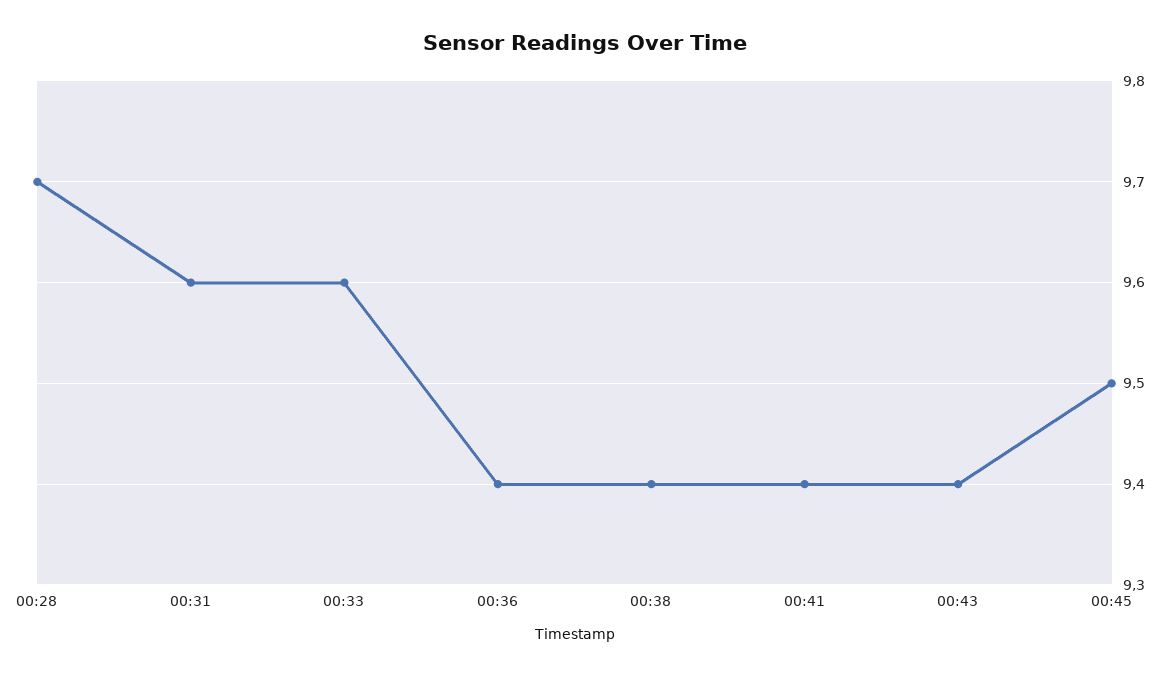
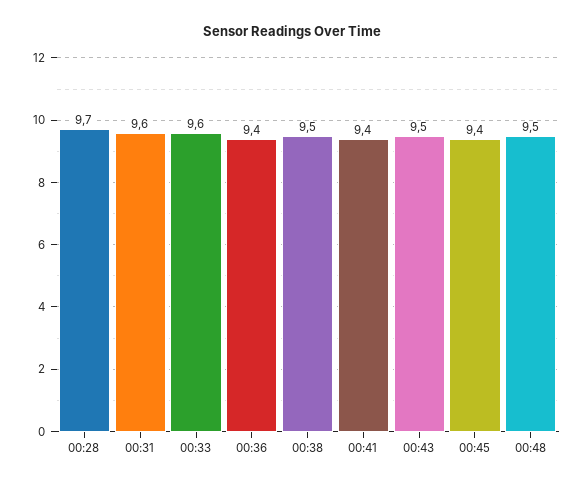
00:38: 9.4 -> 9.5
00:43: 9.4 -> 9.5
00:45: 9.5 -> 9.4
00:48: none -> 9.5

